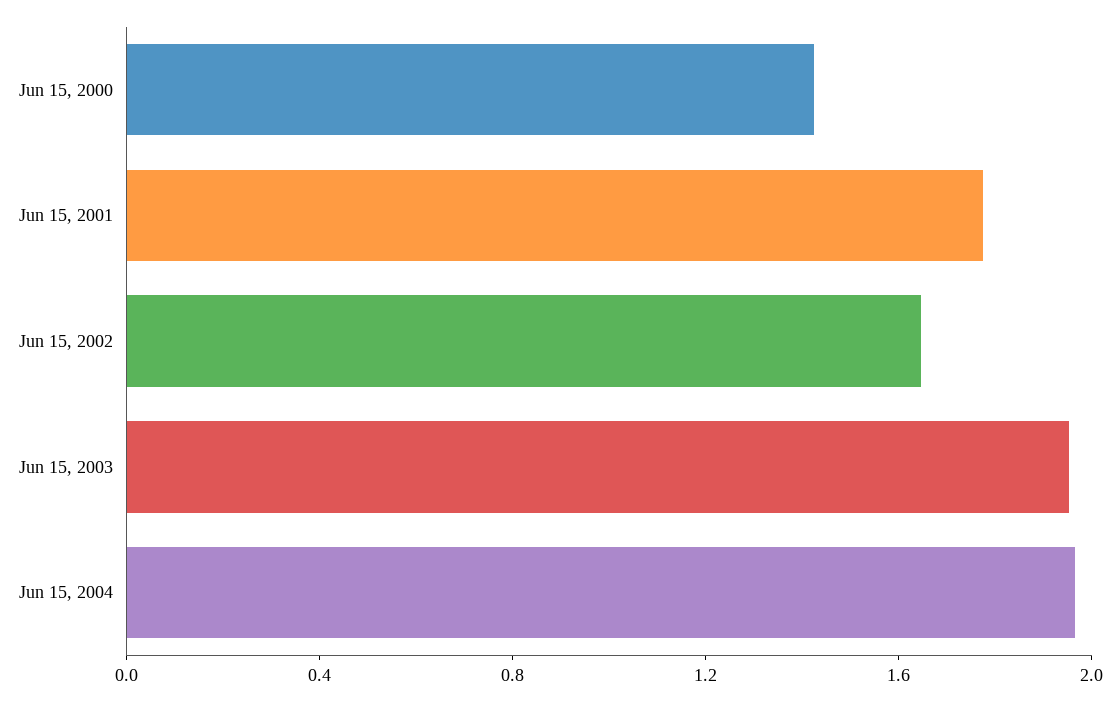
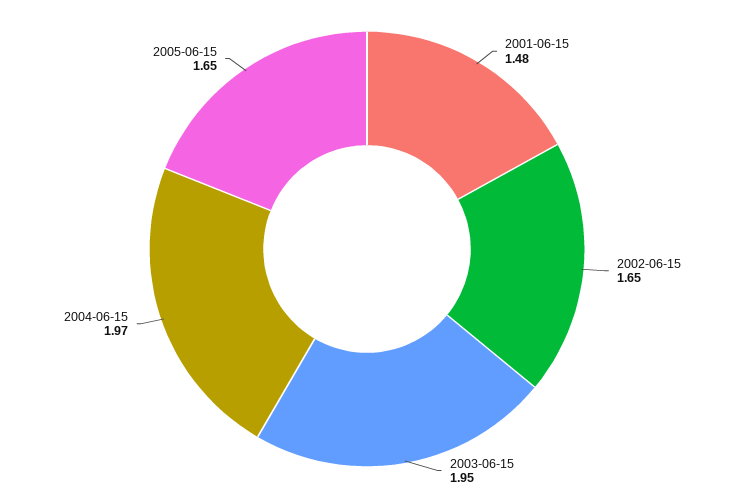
Jun 15, 2000: 1.4 -> none
Jun 15, 2001: 1.8 -> 1.48
2005-06-15: none -> 1.65

